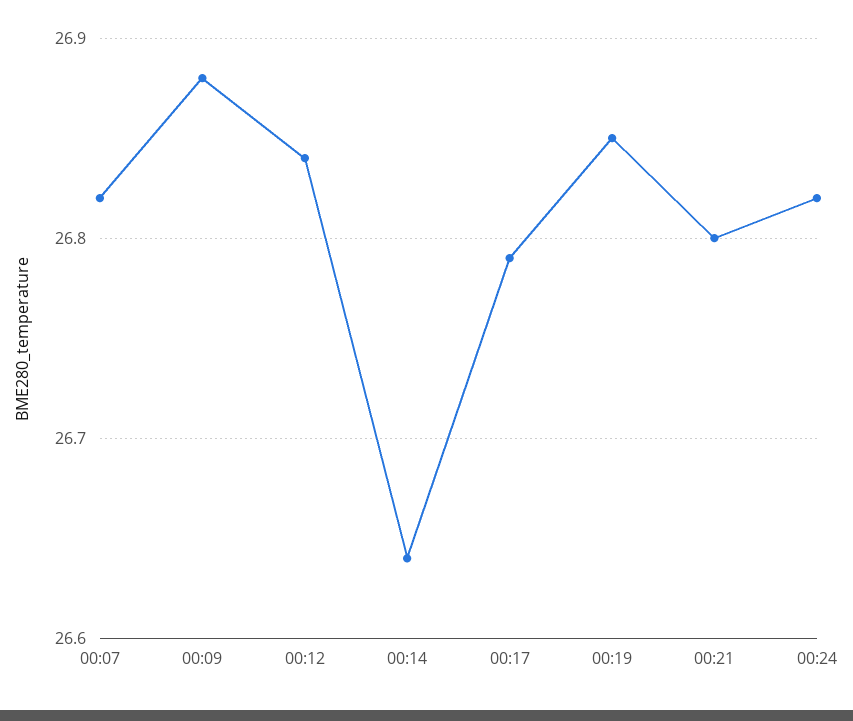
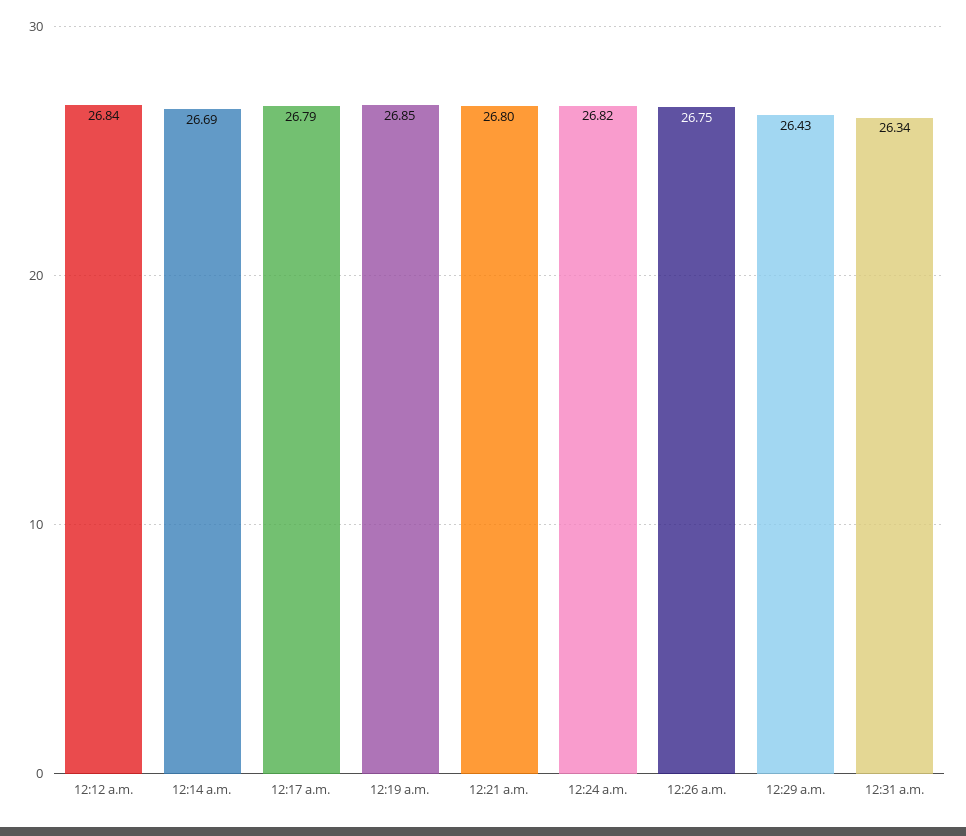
00:07: 26.82 -> none
00:09: 26.88 -> none
00:14: 26.64 -> 26.69
12:26 a.m.: none -> 26.75
12:29 a.m.: none -> 26.43
12:31 a.m.: none -> 26.34

